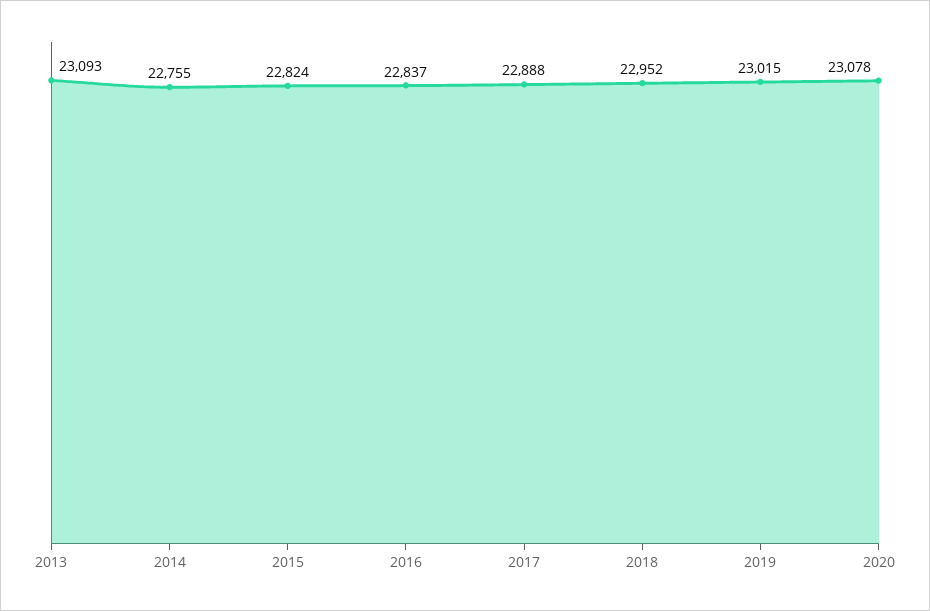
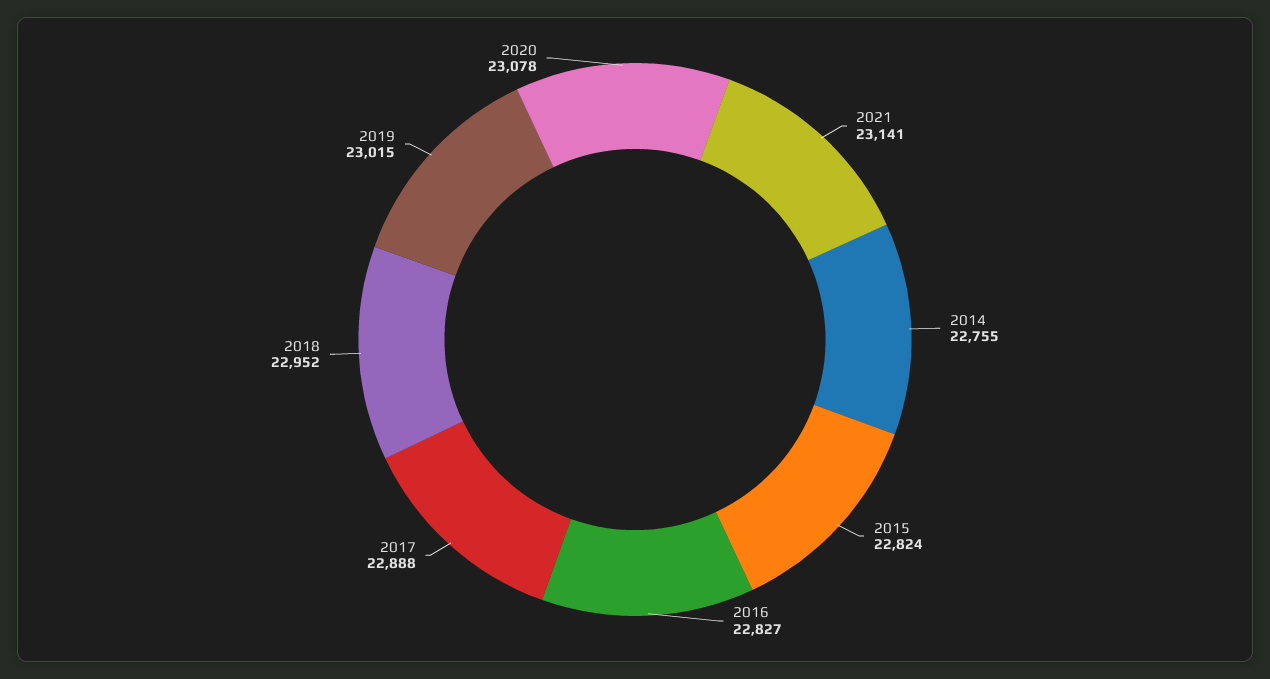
2013: 23093 -> none
2016: 22837 -> 22827
2021: none -> 23141

